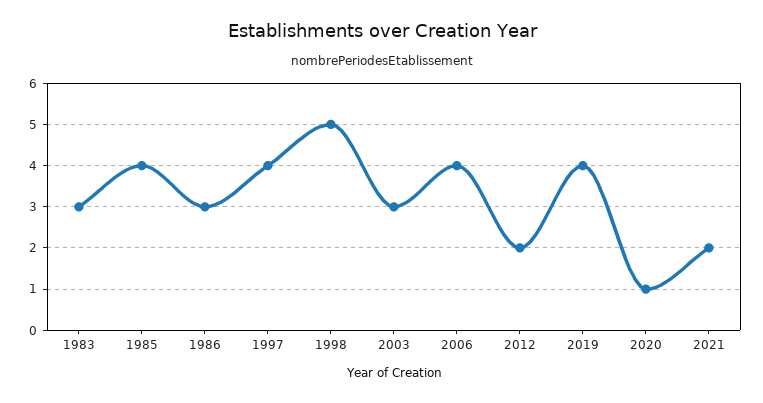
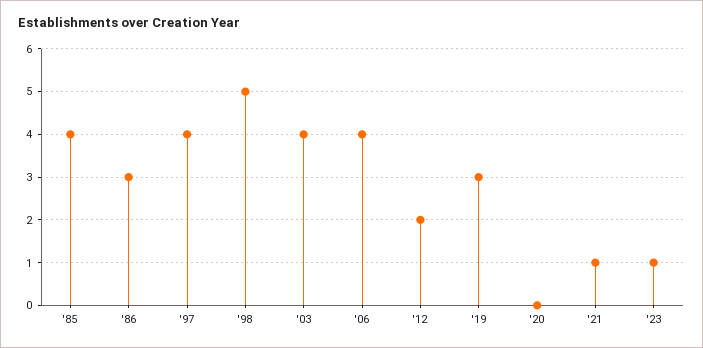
1983: 3 -> none
2003: 3 -> 4
2019: 4 -> 3
2020: 1 -> 0
2021: 2 -> 1
'23: none -> 1

